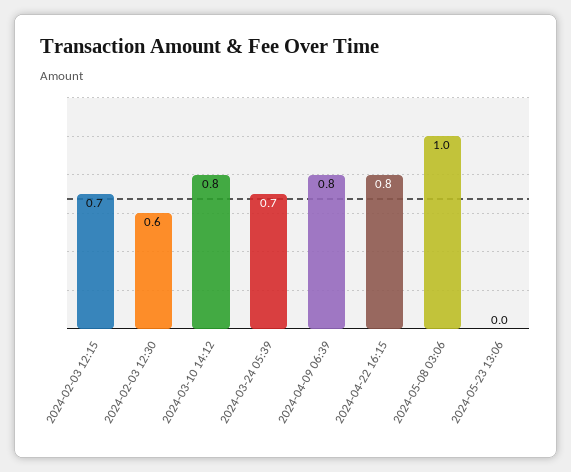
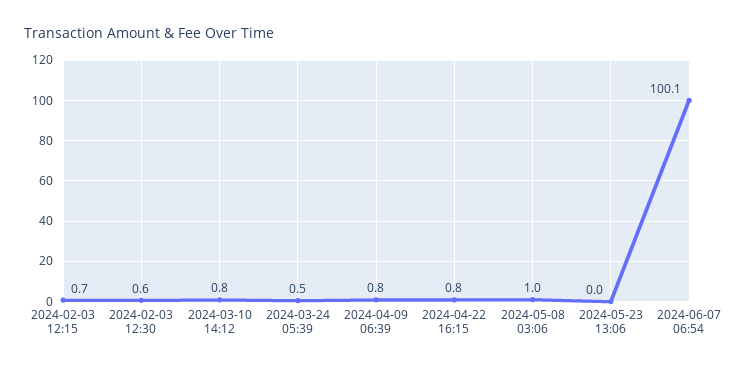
2024-03-24 05:39: 0.7 -> 0.5
2024-06-07 06:54: none -> 100.1

